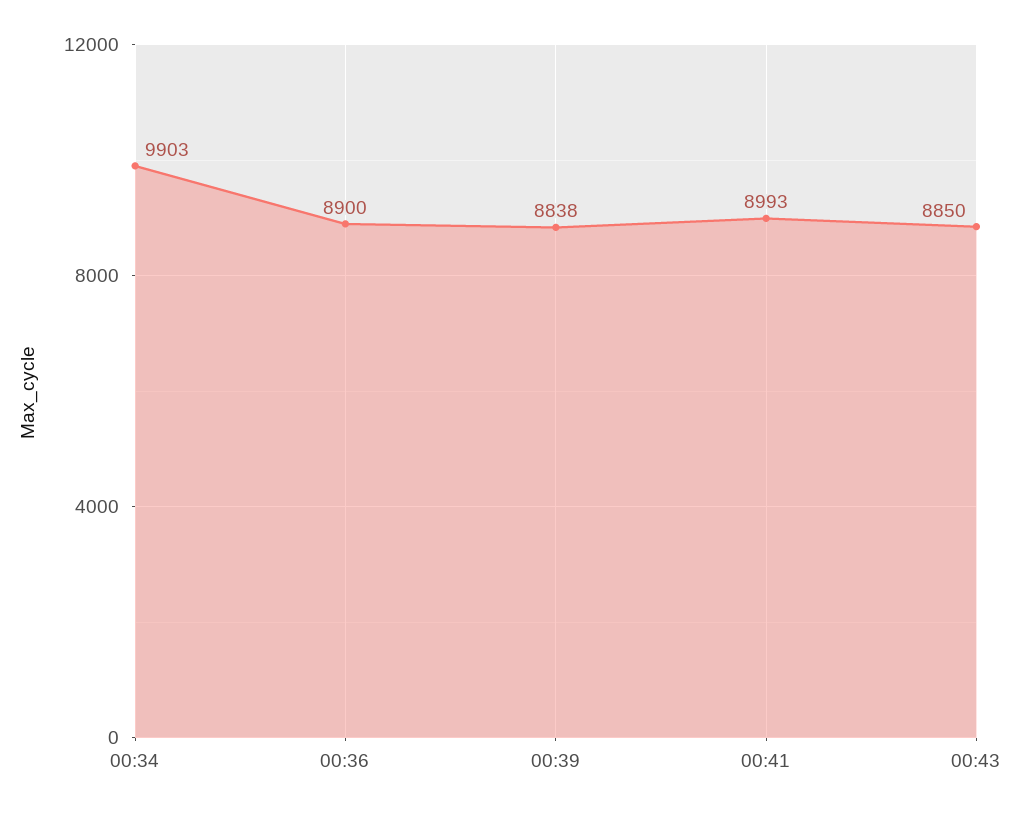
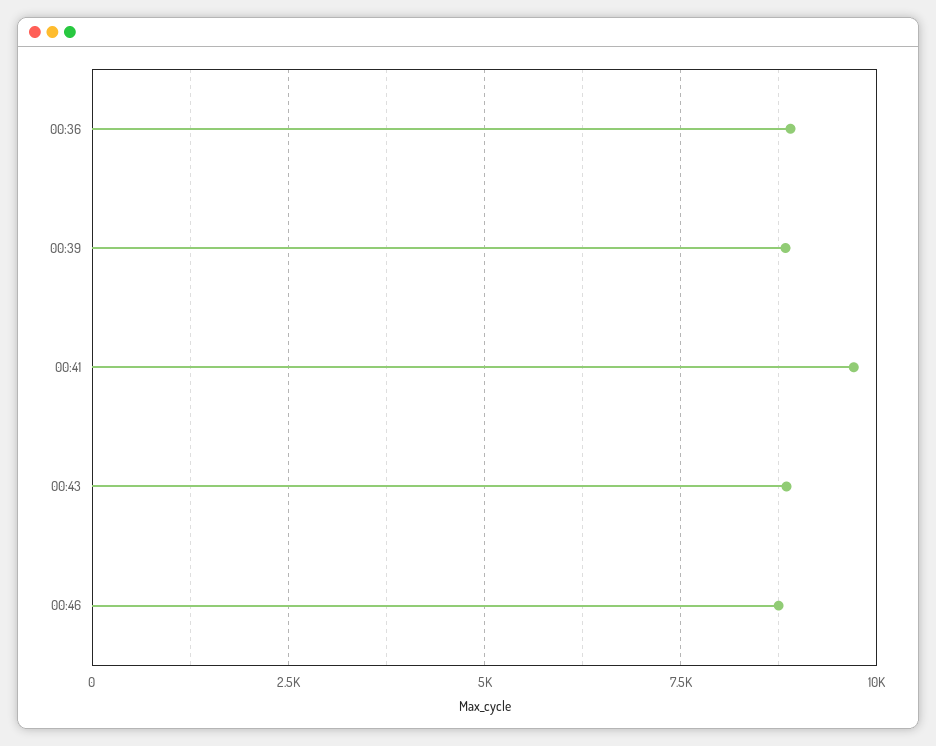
00:34: 9903 -> none
00:41: 8993 -> 9750
00:46: none -> 8750

